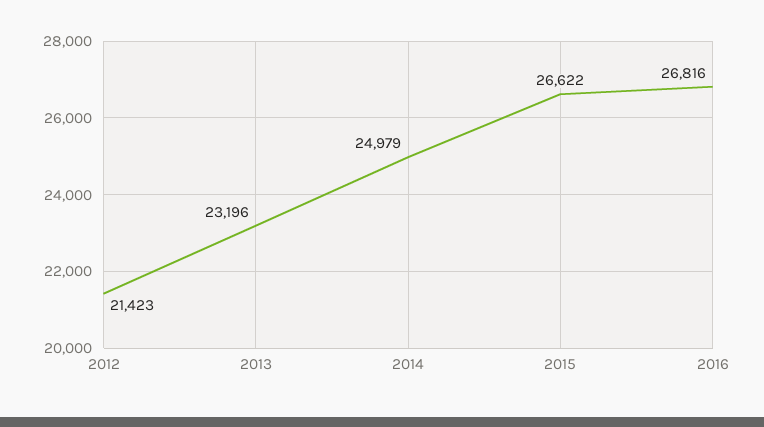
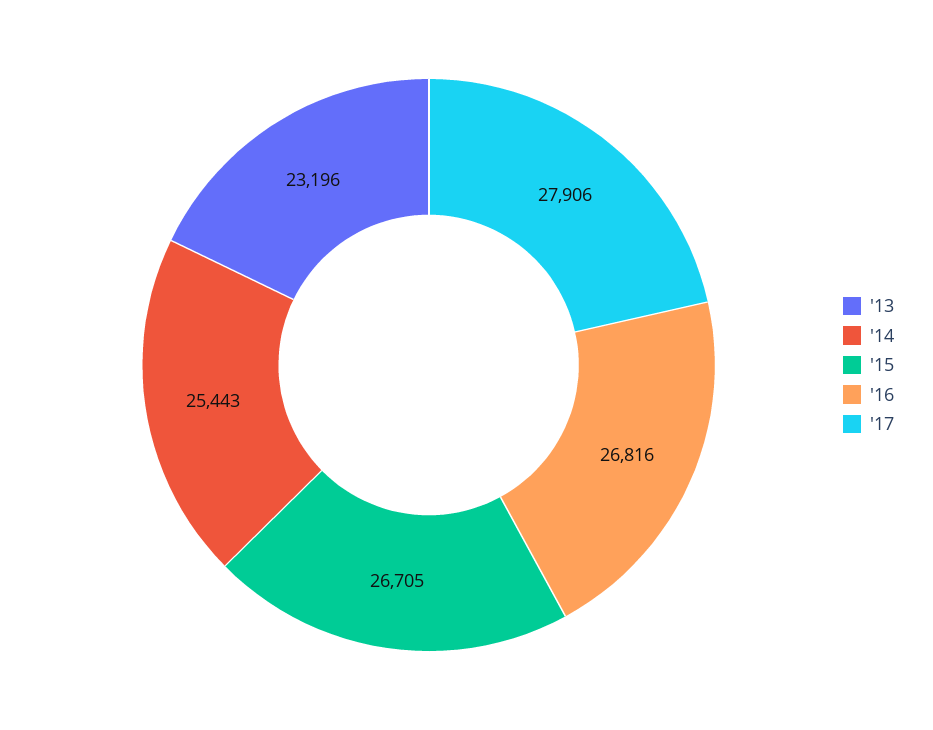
2012: 21423 -> none
2014: 24979 -> 25443
2015: 26622 -> 26705
'17: none -> 27906

